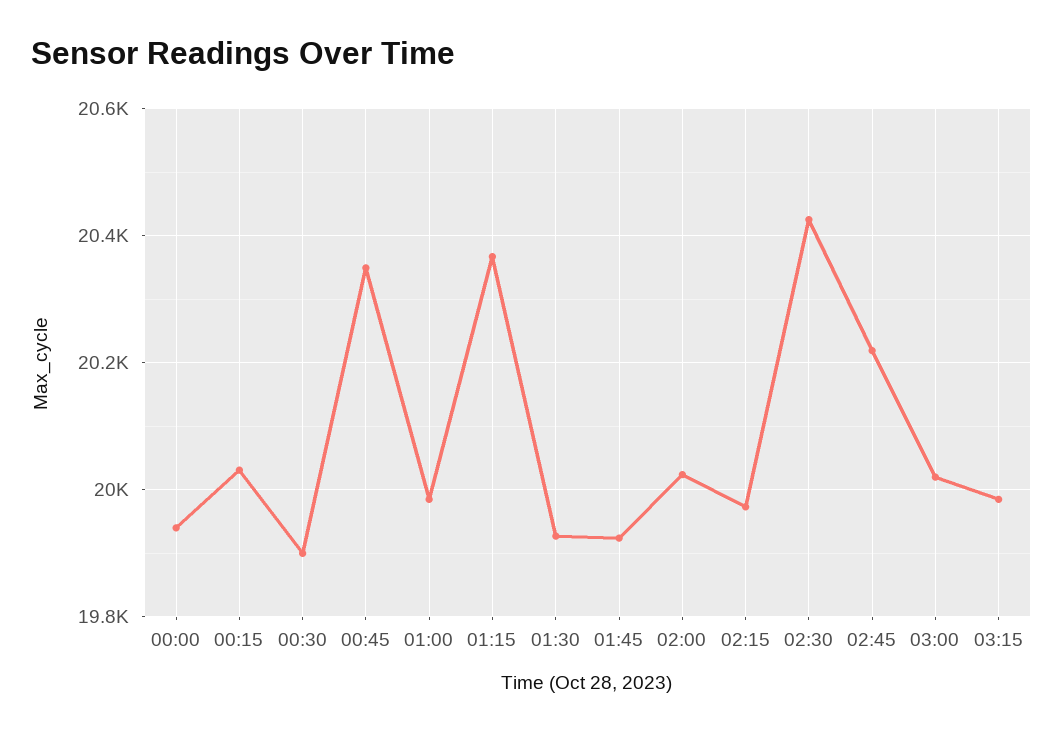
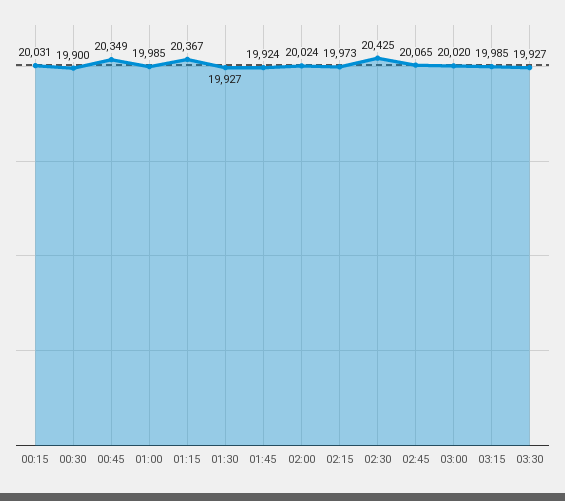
00:00: 19940 -> none
02:45: 20220 -> 20065
03:30: none -> 19927

